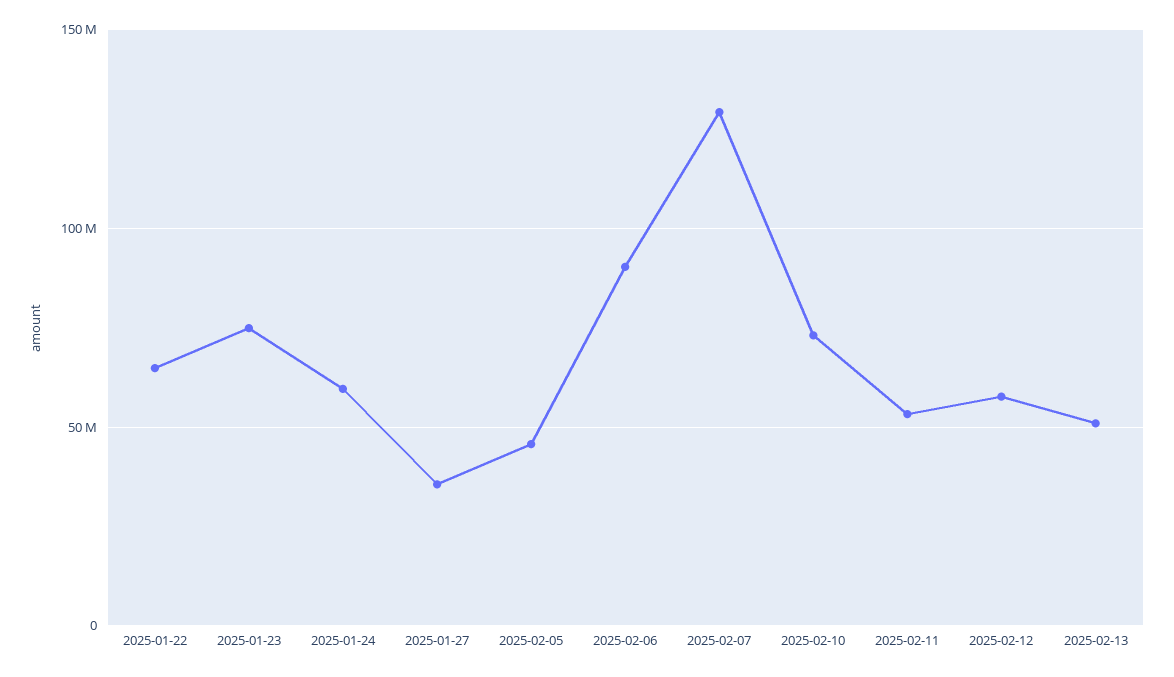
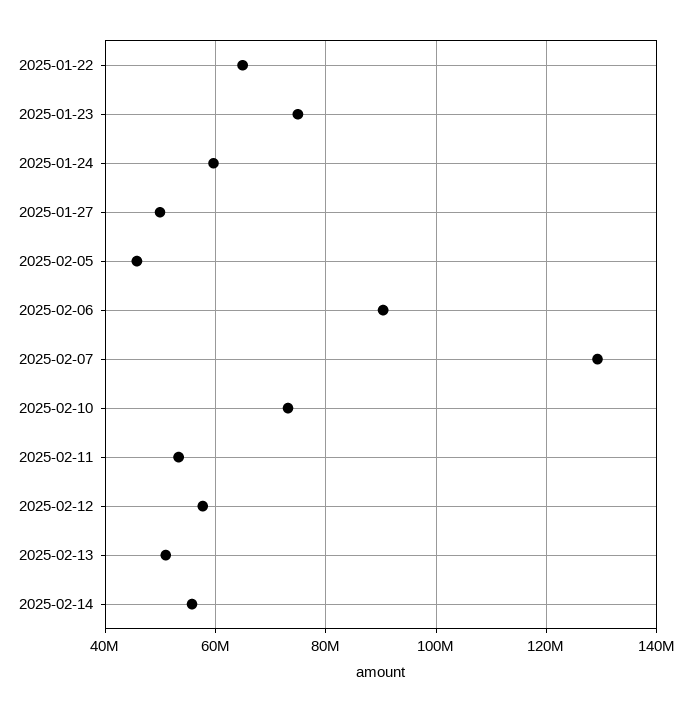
2025-01-27: 35000000 -> 50000000
2025-02-14: none -> 56000000

